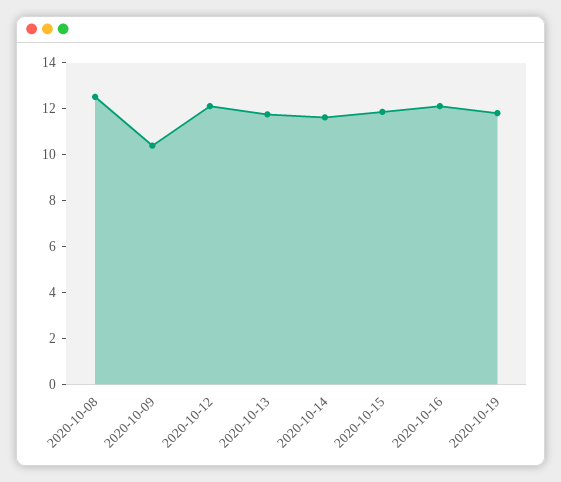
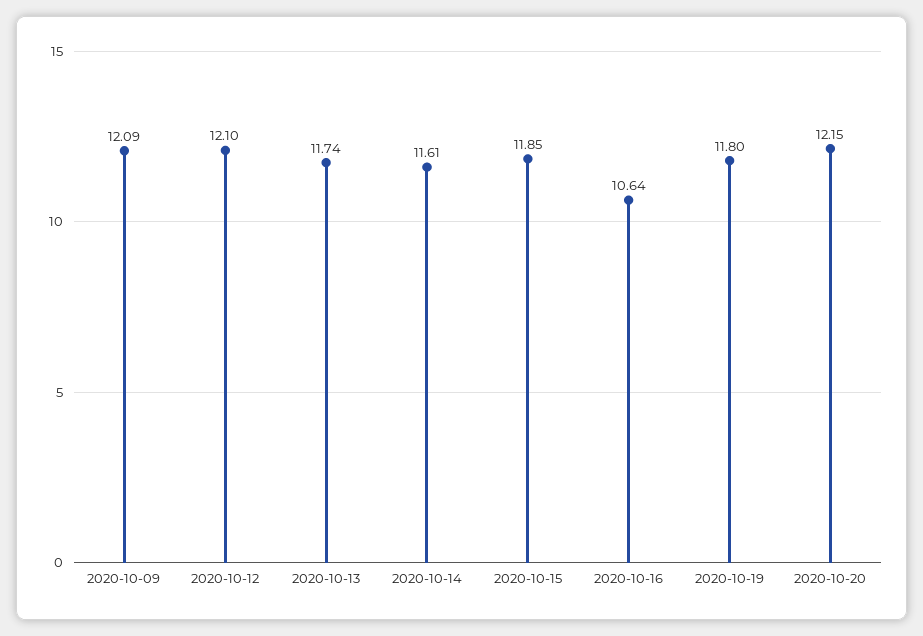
2020-10-08: 12.5 -> none
2020-10-09: 10.5 -> 12.09
2020-10-16: 12 -> 10.64
2020-10-20: none -> 12.15

